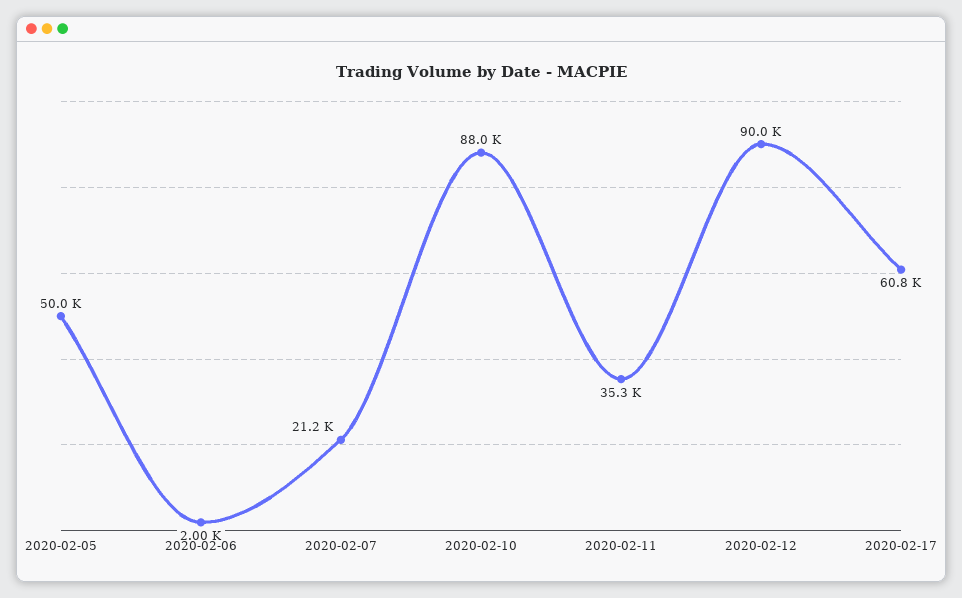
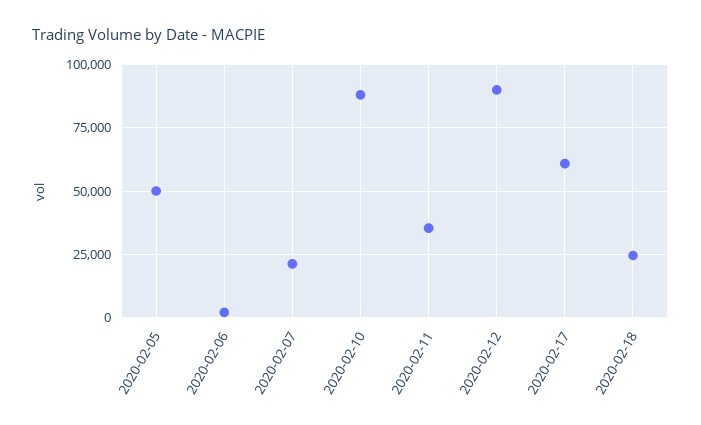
2020-02-18: none -> 25000

